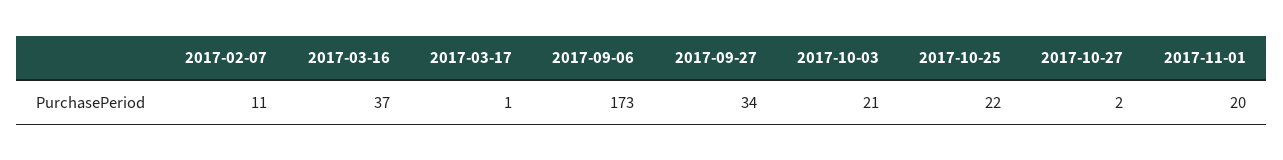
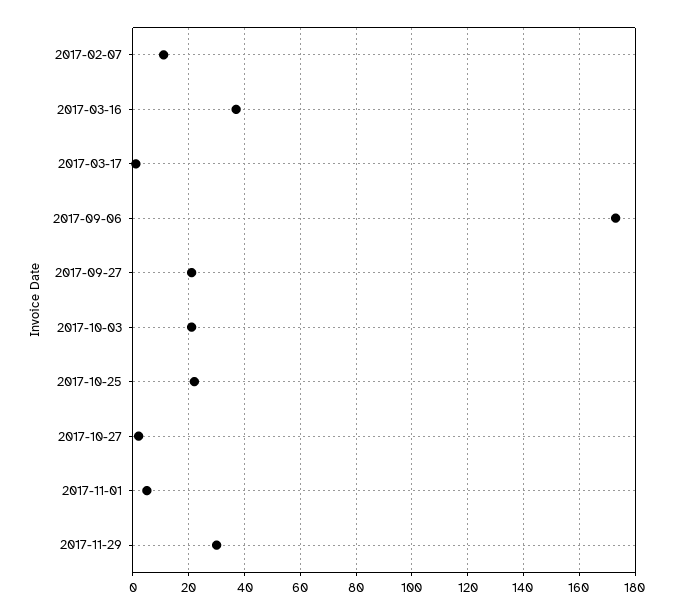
2017-09-27: 34 -> 20
2017-11-01: 20 -> 5
2017-11-29: none -> 30

